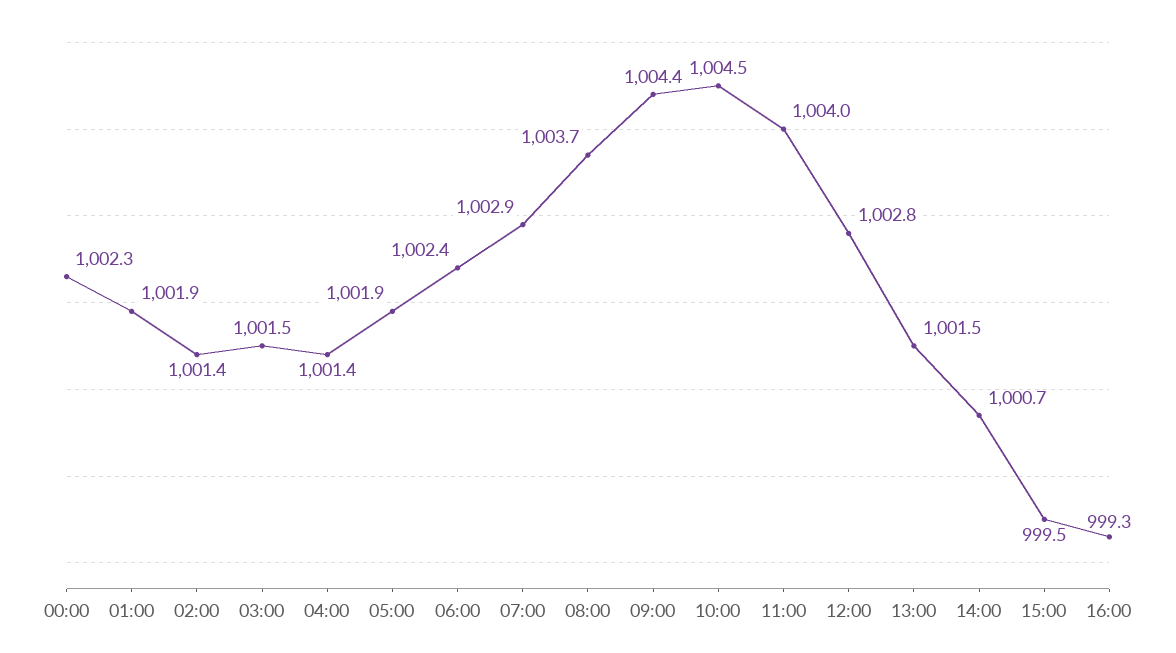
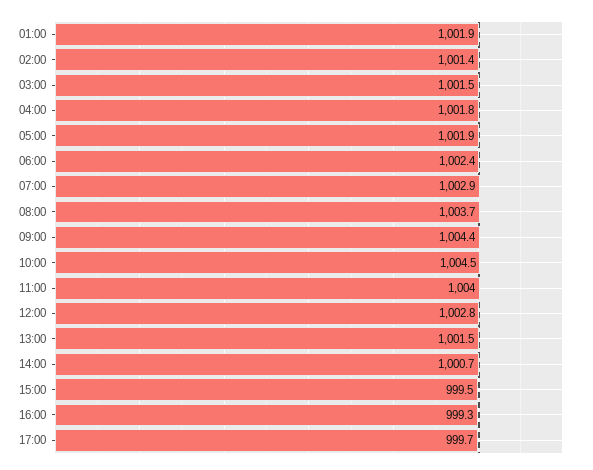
00:00: 1002.3 -> none
04:00: 1001.4 -> 1001.8
17:00: none -> 999.7

